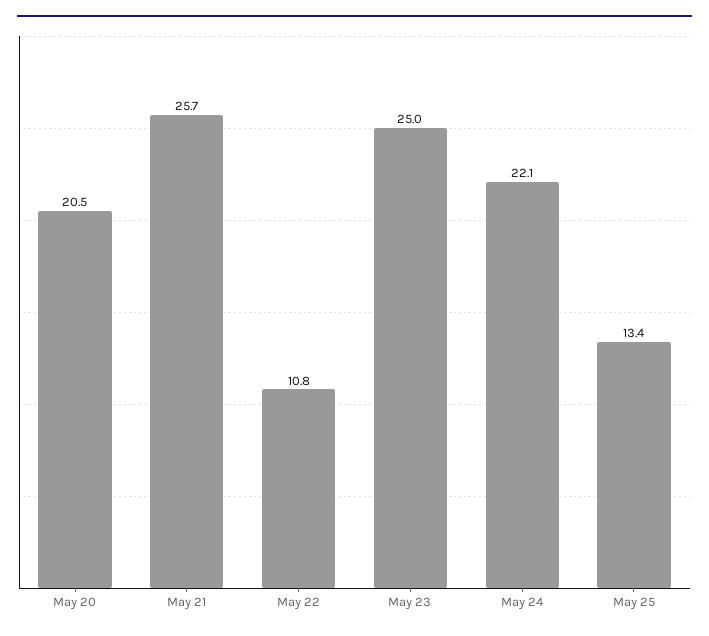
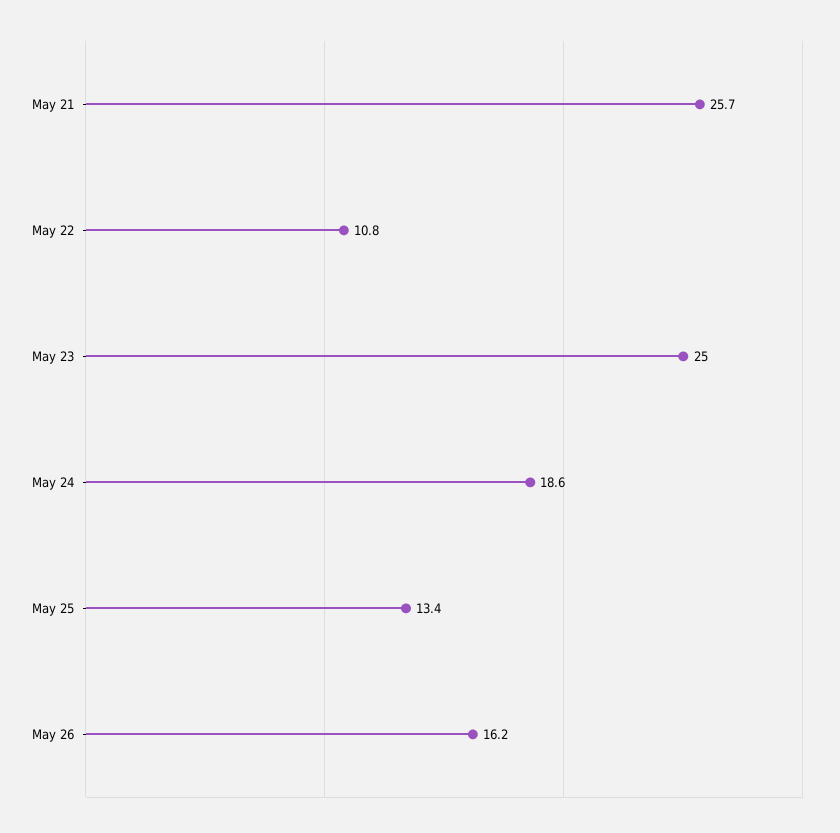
May 20: 20.5 -> none
May 24: 22.1 -> 18.6
May 26: none -> 16.2

